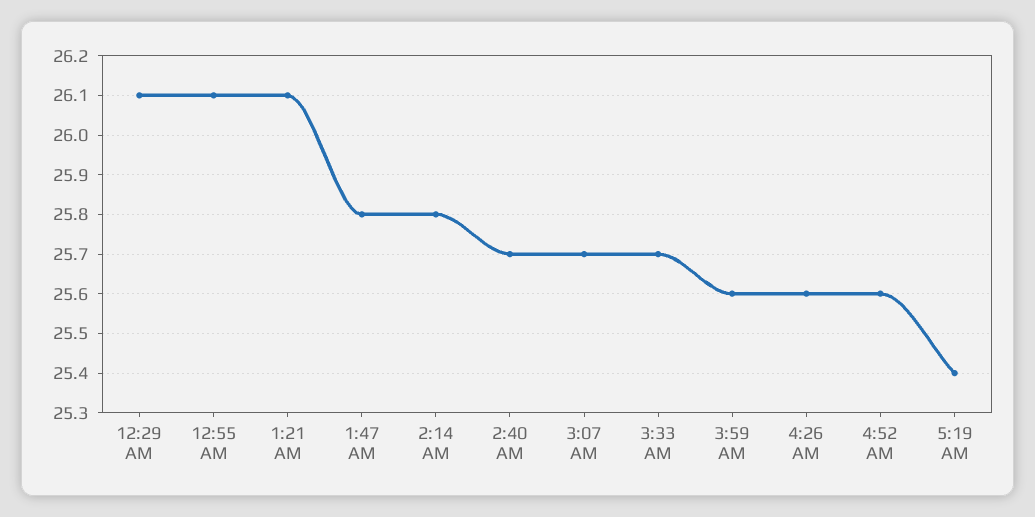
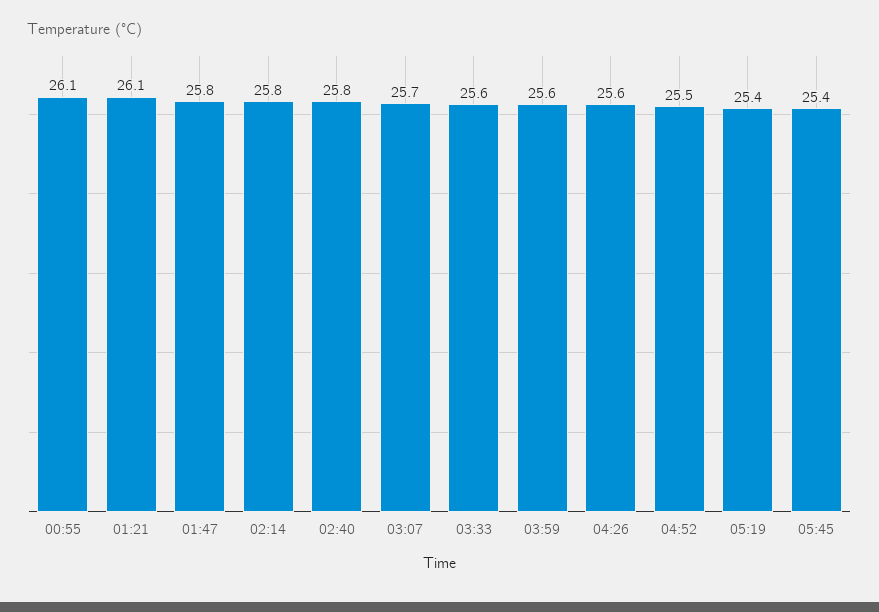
12:29 AM: 26.1 -> none
2:40 AM: 25.7 -> 25.8
3:33 AM: 25.7 -> 25.6
4:52 AM: 25.6 -> 25.5
05:45: none -> 25.4

